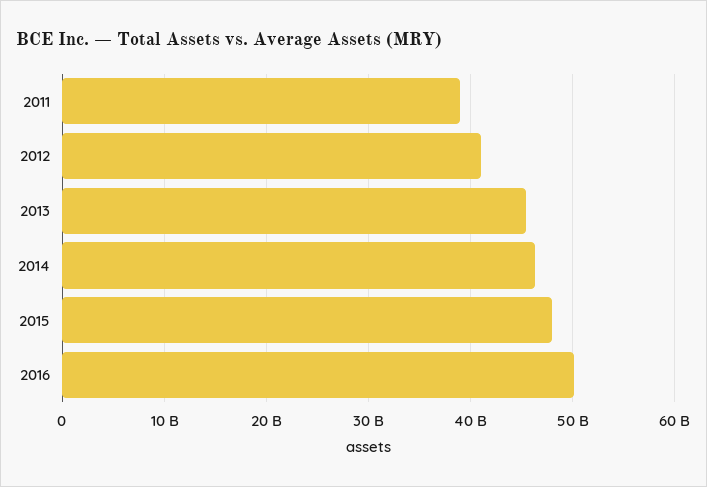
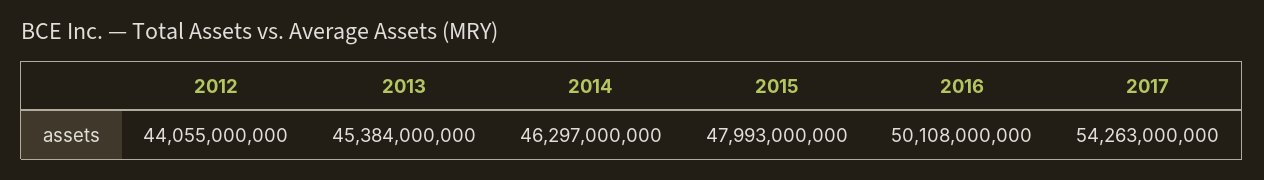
2011: 39000000000 -> none
2012: 41000000000 -> 44055000000
2017: none -> 54263000000

